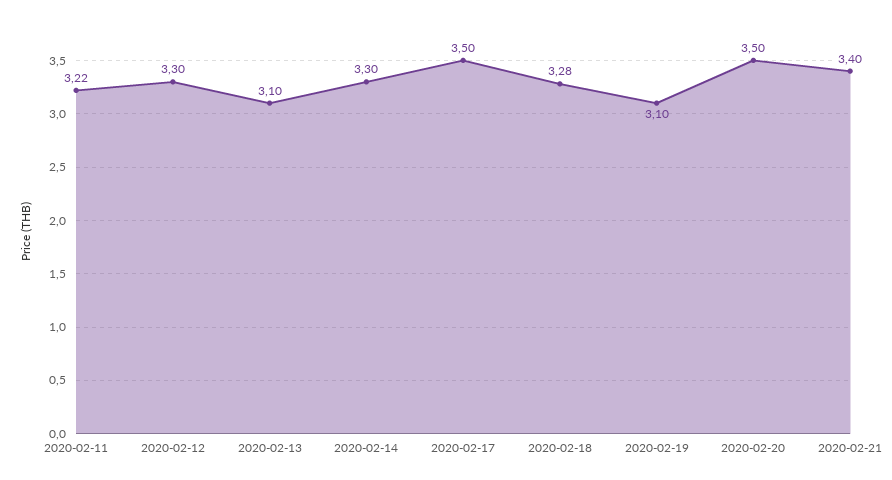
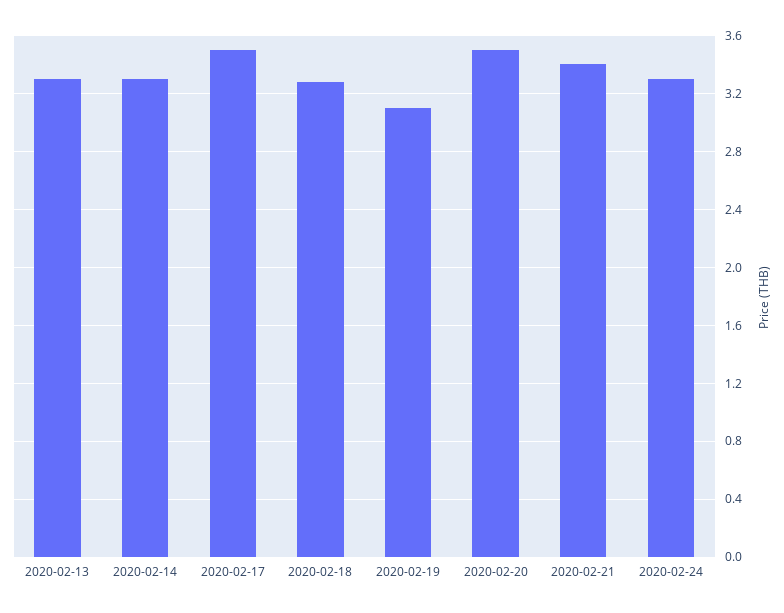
2020-02-11: 3.22 -> none
2020-02-12: 3.3 -> none
2020-02-13: 3.1 -> 3.3
2020-02-24: none -> 3.3

